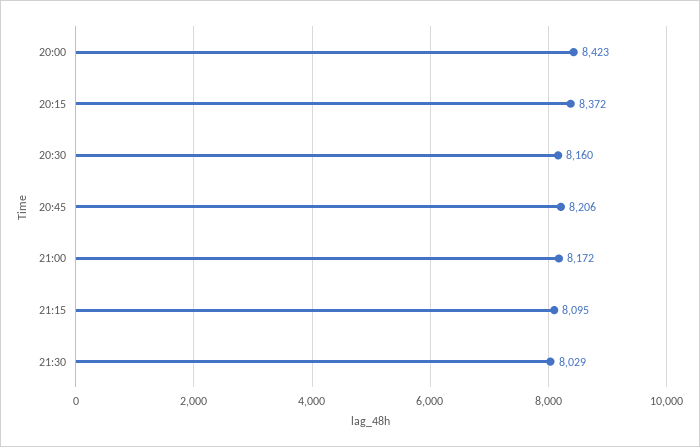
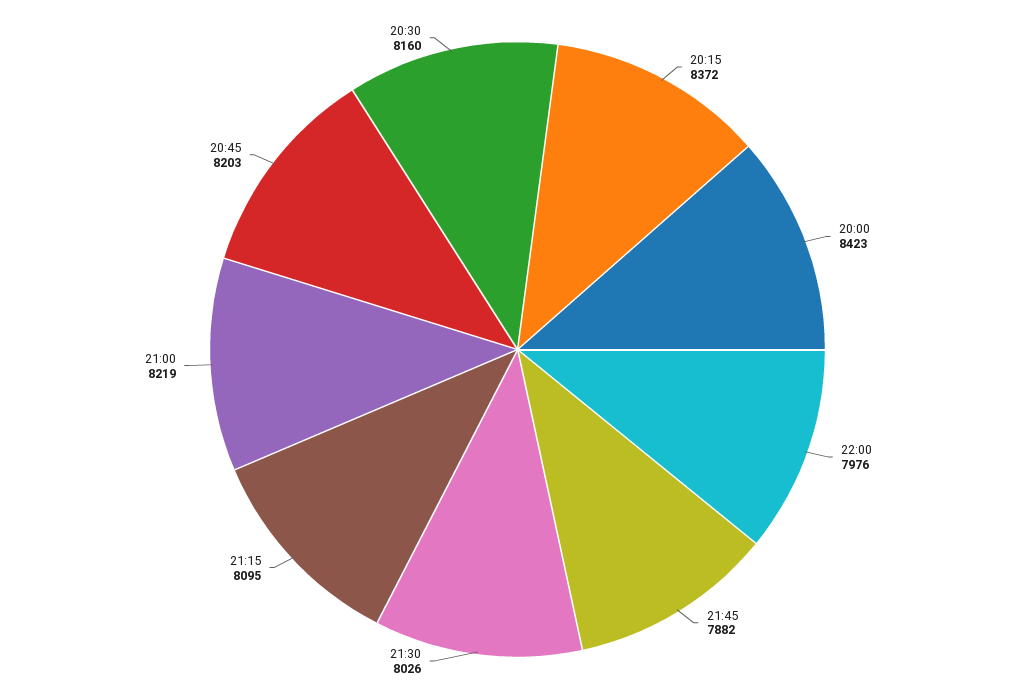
20:45: 8206 -> 8203
21:00: 8172 -> 8219
21:30: 8029 -> 8026
22:00: none -> 7976
21:45: none -> 7882

